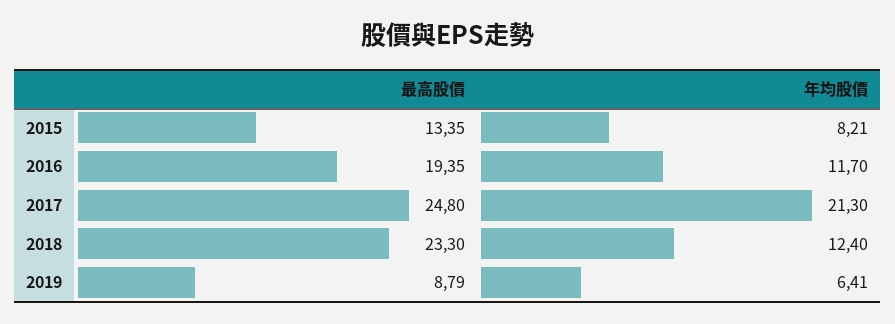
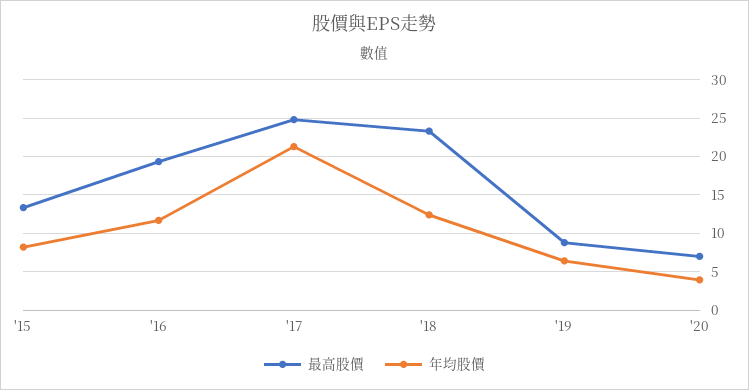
最高股價, '20: none -> 7
年均股價, '20: none -> 4

